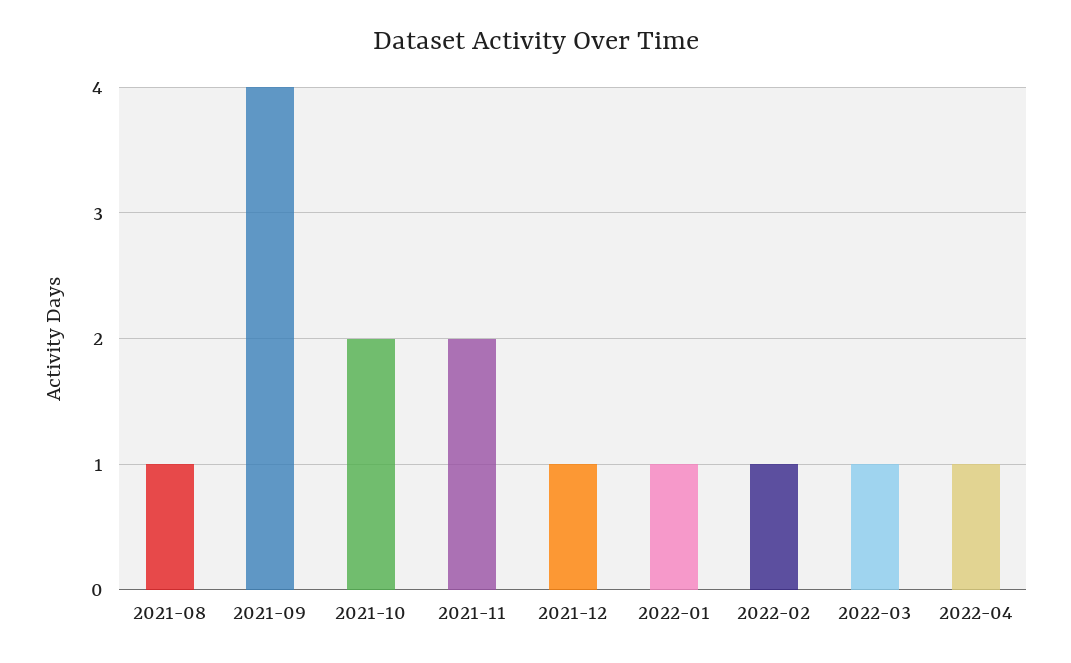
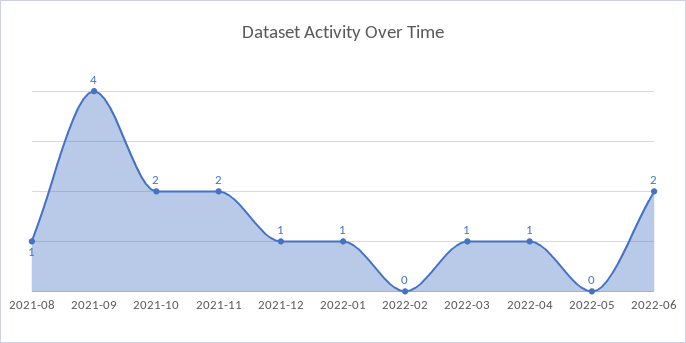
2022-02: 1 -> 0
2022-05: none -> 0
2022-06: none -> 2

